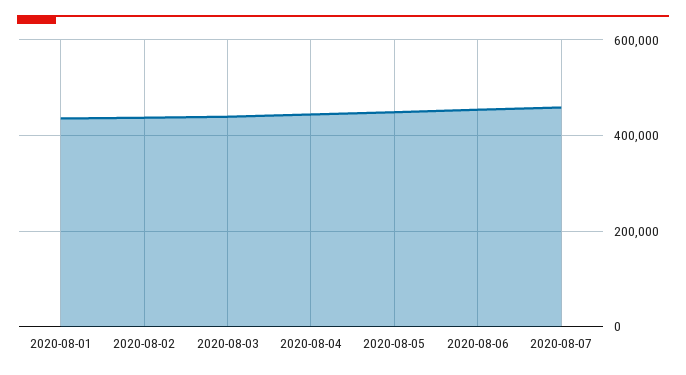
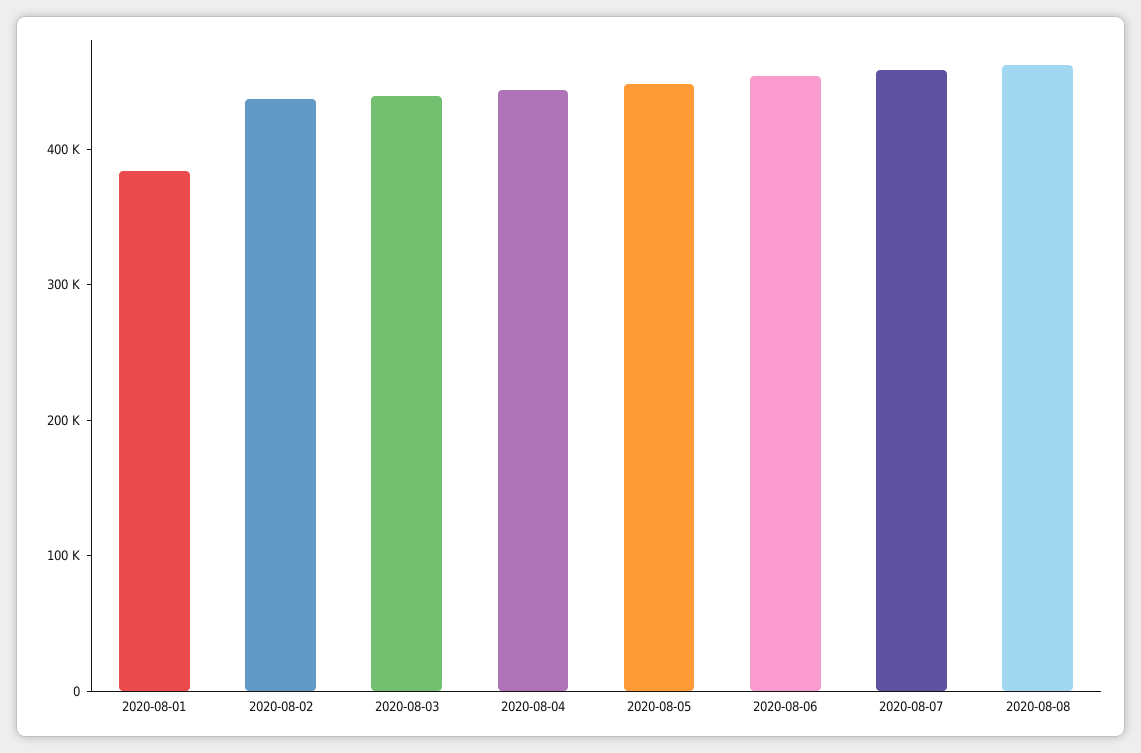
2020-08-01: 440000 -> 380000
2020-08-08: none -> 460000

